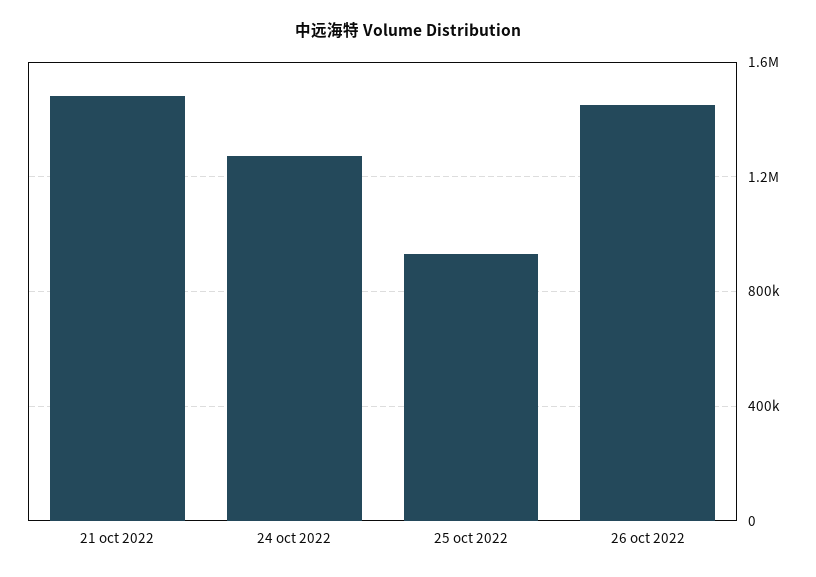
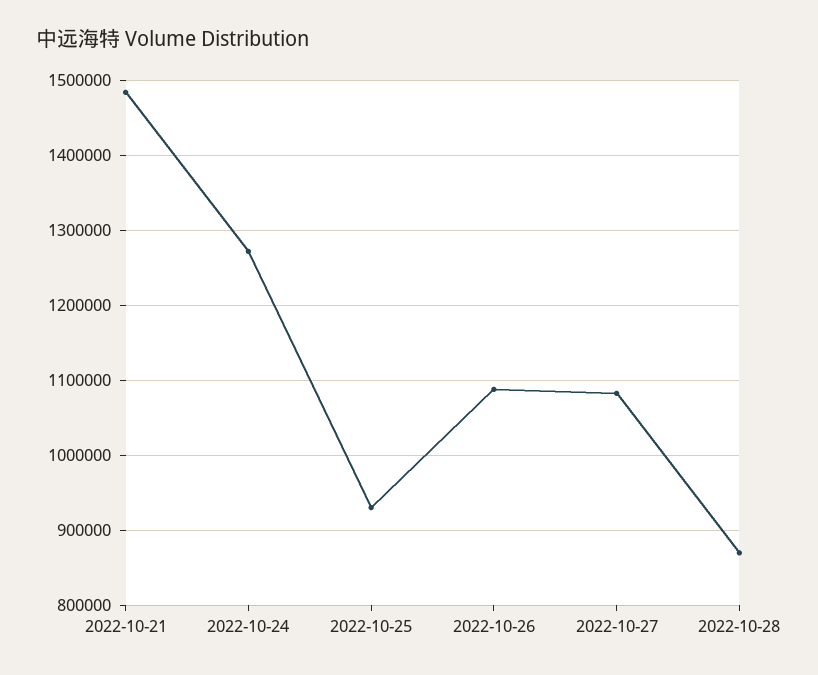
26 oct 2022: 1450000 -> 1090000
2022-10-27: none -> 1080000
2022-10-28: none -> 870000

